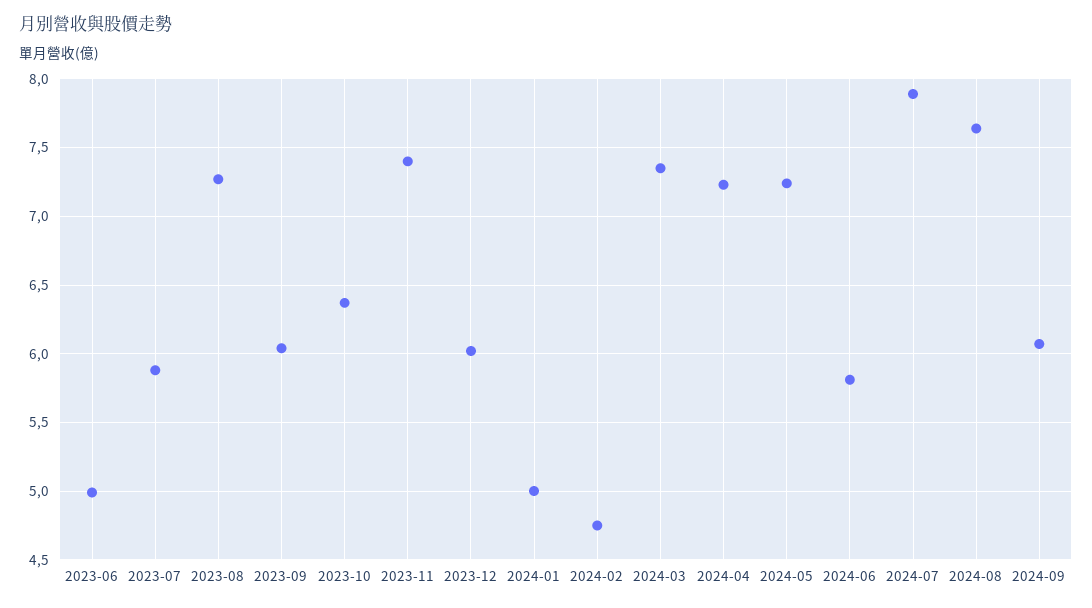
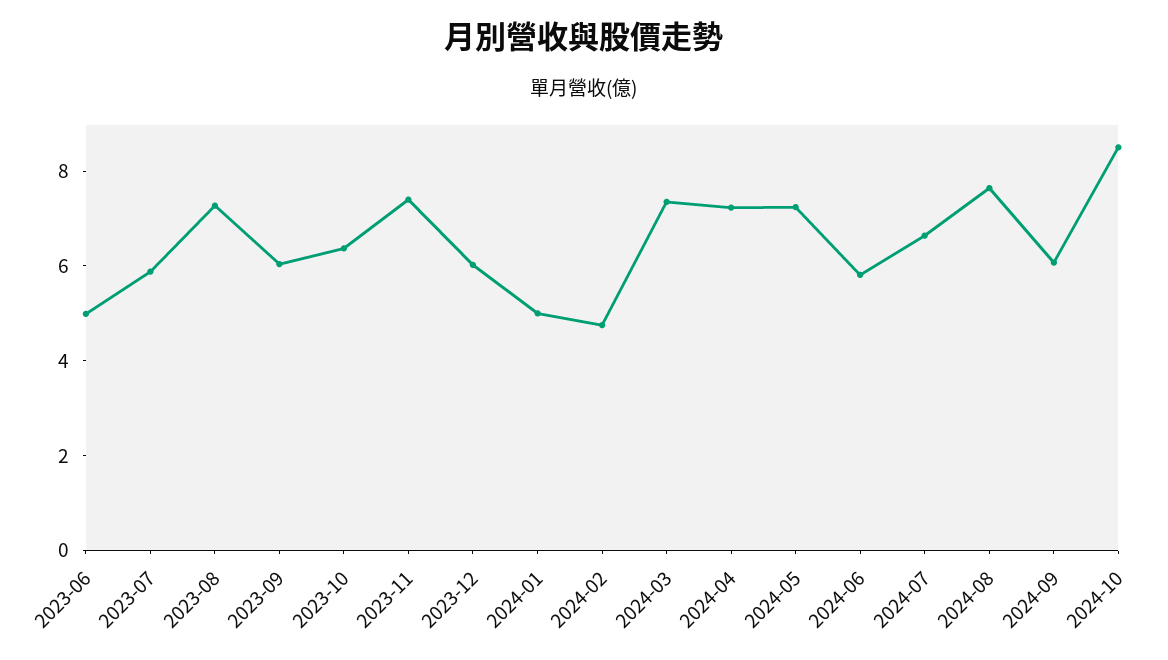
2024-07: 7.9 -> 6.5
2024-10: none -> 8.5

